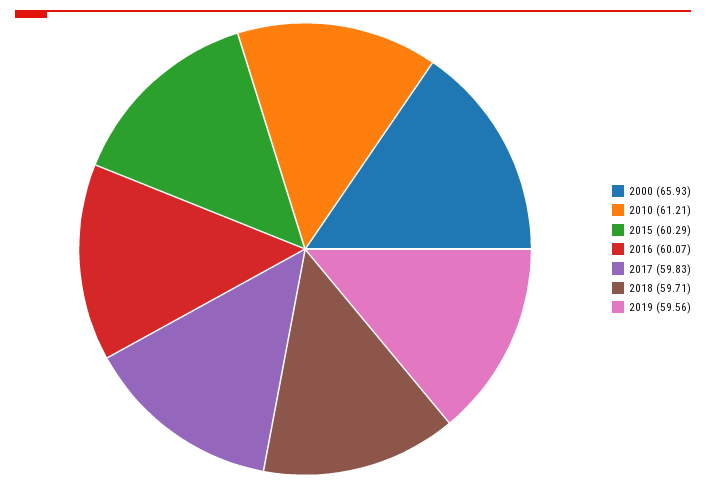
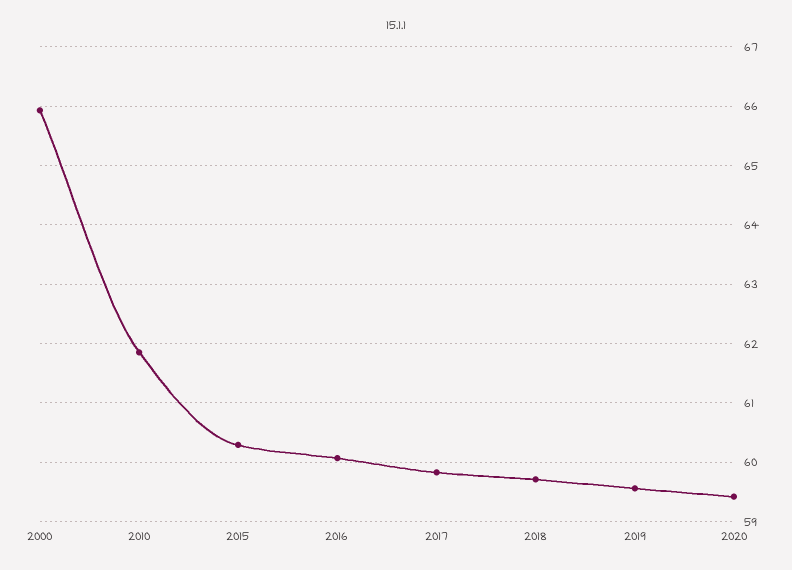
2010: 61.21 -> 61.8
2020: none -> 59.4

